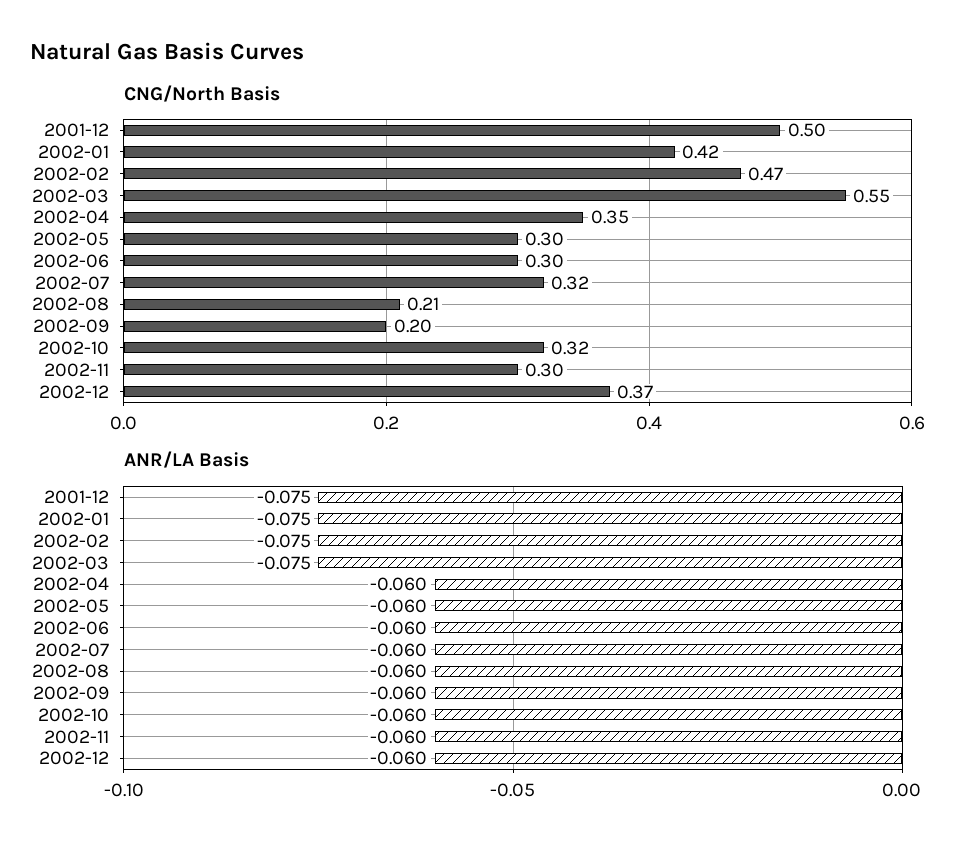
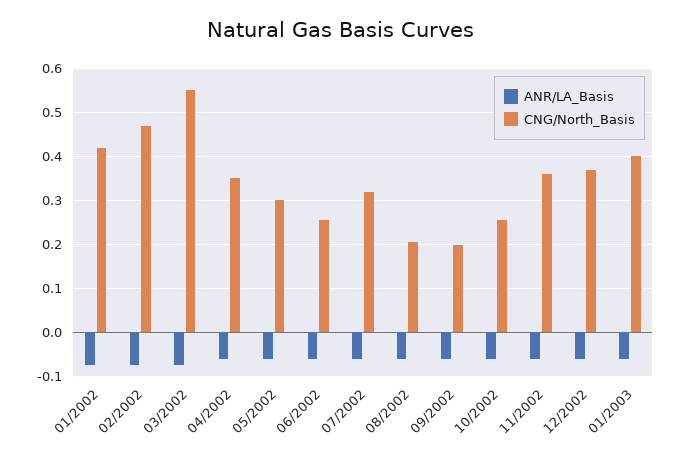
CNG/North Basis, 2001-12: 0.5 -> none
CNG/North Basis, 2002-06: 0.3 -> 0.26
CNG/North Basis, 2002-10: 0.32 -> 0.26
CNG/North Basis, 2002-11: 0.3 -> 0.36
ANR/LA Basis, 2001-12: -0.075 -> none
ANR/LA Basis, 01/2003: none -> -0.06
CNG/North Basis, 01/2003: none -> 0.4

